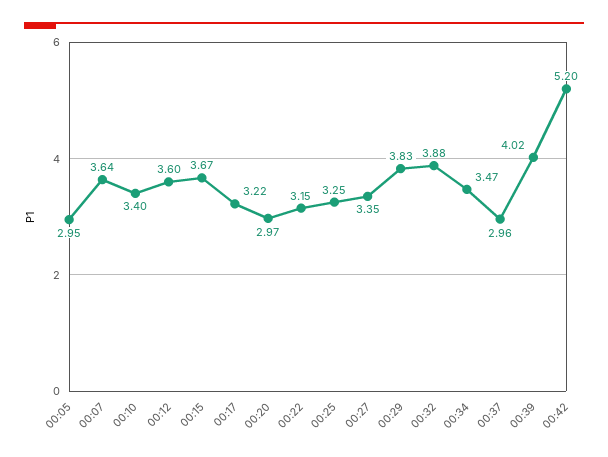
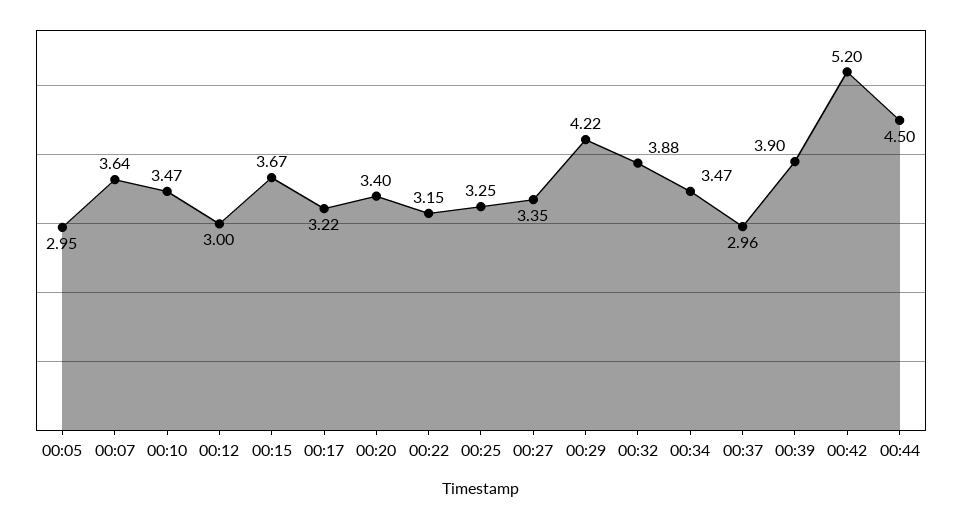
00:10: 3.4 -> 3.47
00:12: 3.6 -> 3
00:20: 2.97 -> 3.4
00:29: 3.83 -> 4.22
00:39: 4.02 -> 3.9
00:44: none -> 4.5

